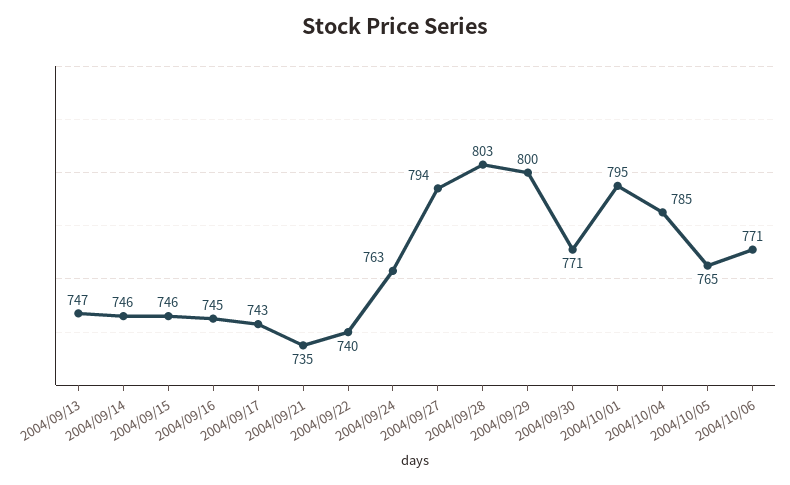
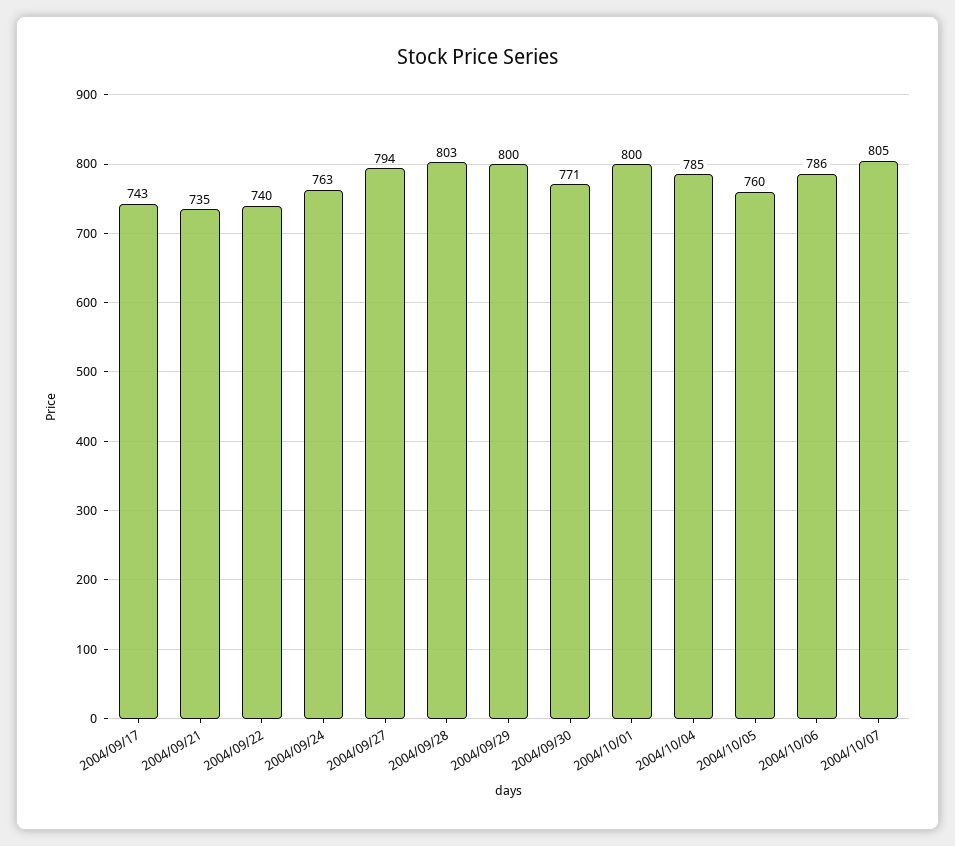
2004/09/13: 747 -> none
2004/09/14: 746 -> none
2004/09/15: 746 -> none
2004/09/16: 745 -> none
2004/10/01: 795 -> 800
2004/10/05: 765 -> 760
2004/10/06: 771 -> 786
2004/10/07: none -> 805

